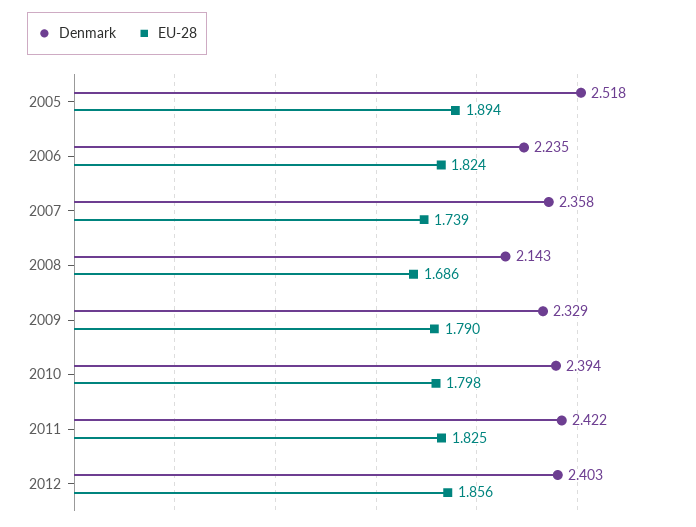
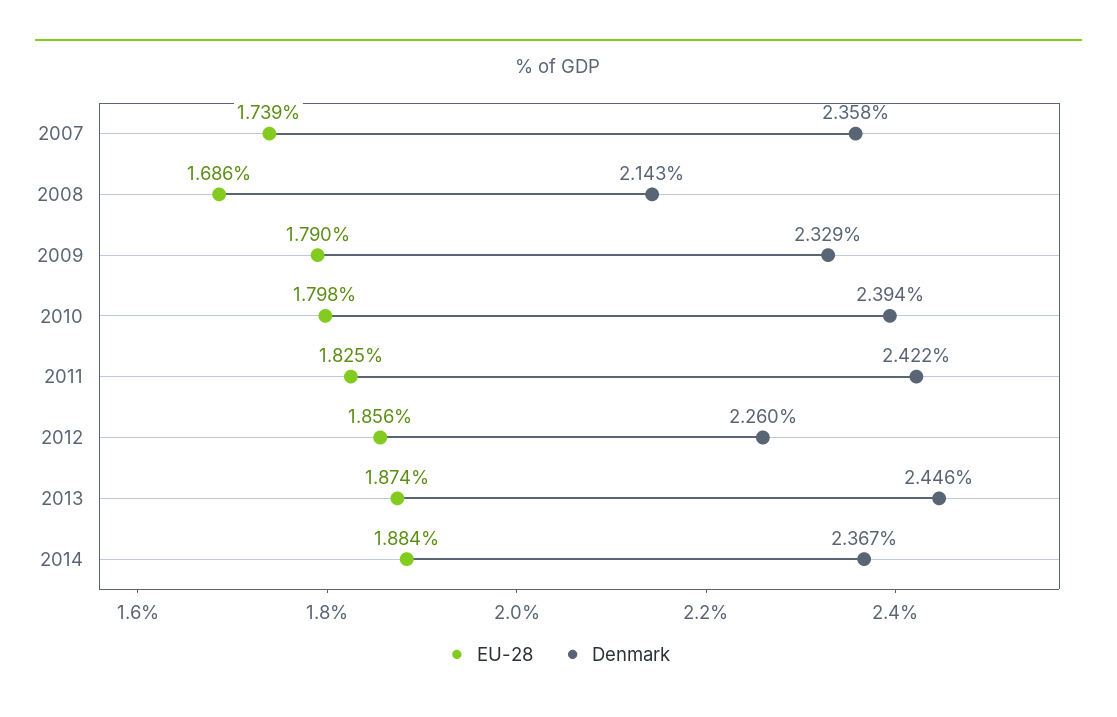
Denmark, 2005: 2.518 -> none
EU-28, 2005: 1.894 -> none
Denmark, 2006: 2.235 -> none
EU-28, 2006: 1.824 -> none
Denmark, 2012: 2.403 -> 2.26
EU-28, 2013: none -> 1.874
Denmark, 2013: none -> 2.446
EU-28, 2014: none -> 1.884
Denmark, 2014: none -> 2.367

